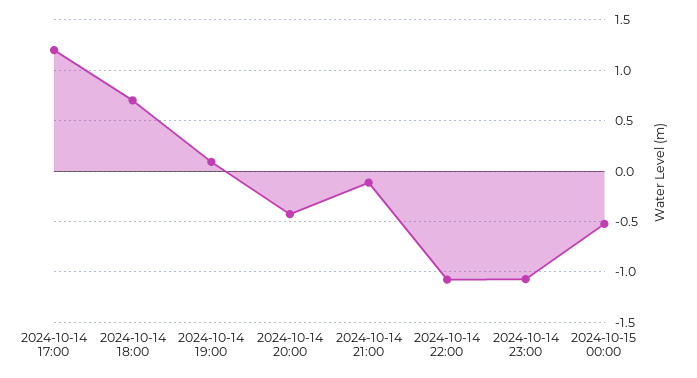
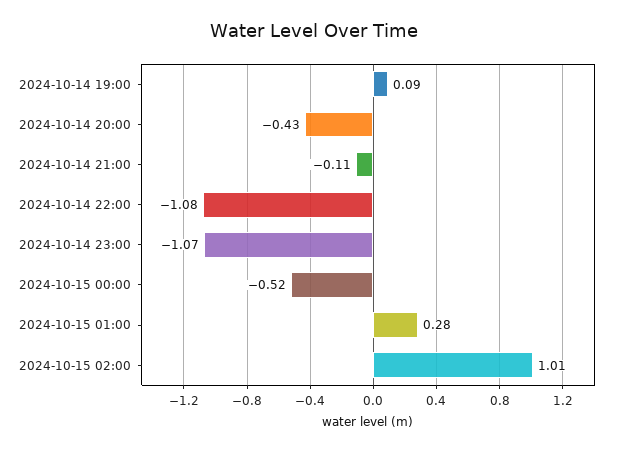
2024-10-14 17:00: 1.2 -> none
2024-10-14 18:00: 0.7 -> none
2024-10-15 01:00: none -> 0.28
2024-10-15 02:00: none -> 1.01

